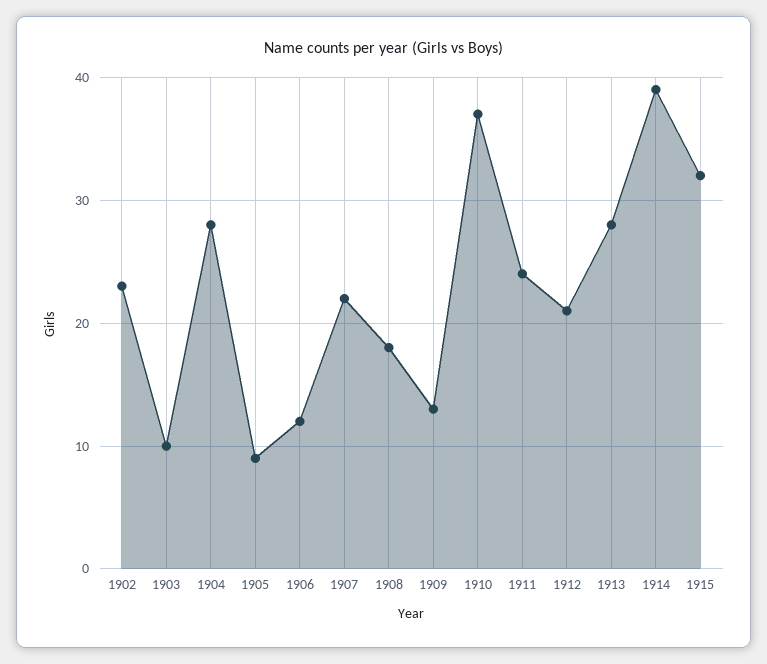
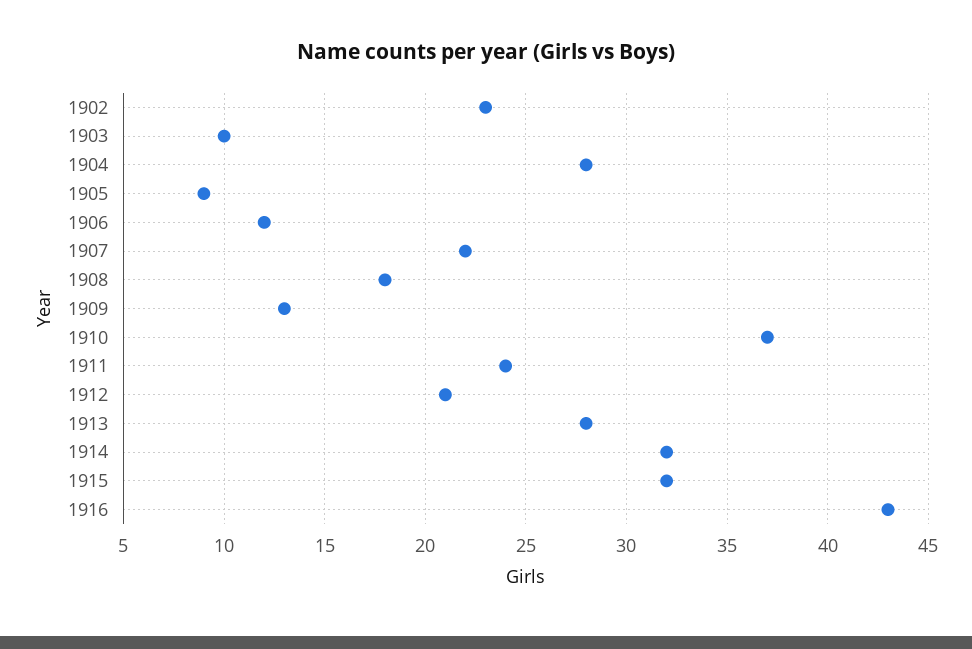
1914: 39 -> 32
1916: none -> 43

